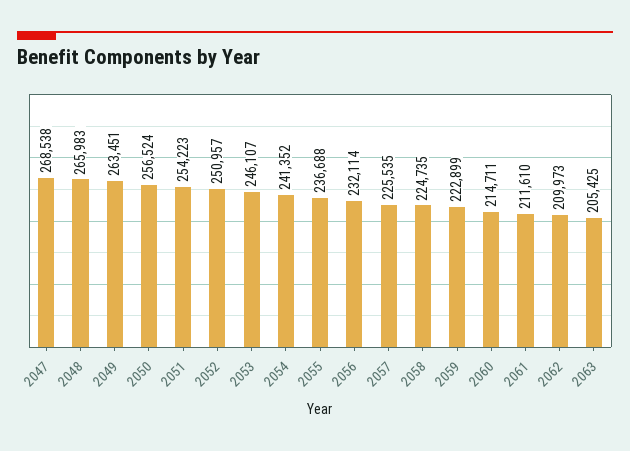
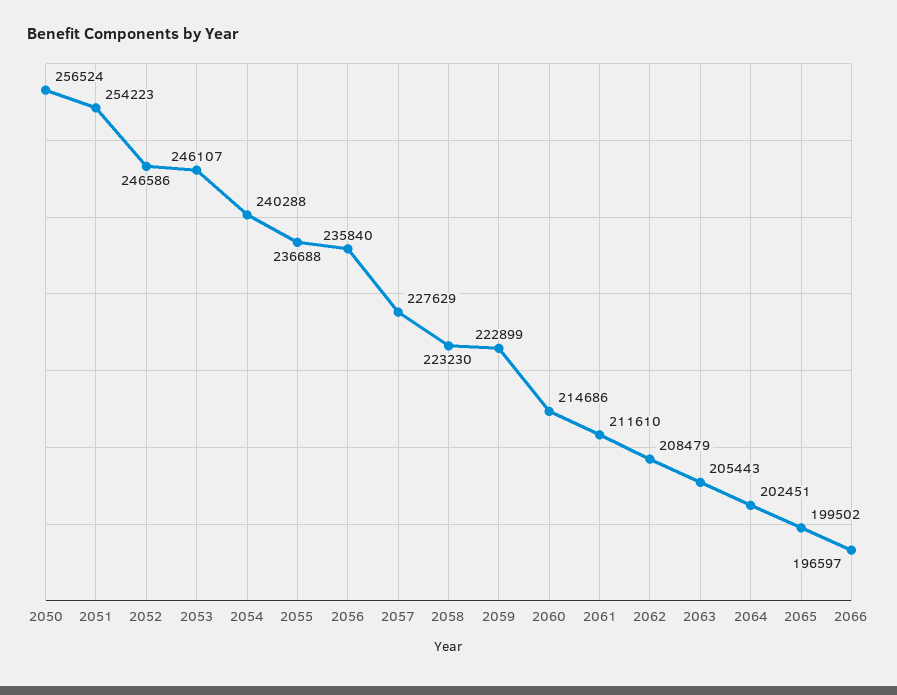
2047: 268538 -> none
2048: 265983 -> none
2049: 263451 -> none
2052: 250957 -> 246586
2054: 241352 -> 240288
2056: 232114 -> 235840
2057: 225535 -> 227629
2058: 224735 -> 223230
2060: 214711 -> 214686
2062: 209973 -> 208479
2063: 205425 -> 205443
2064: none -> 202451
2065: none -> 199502
2066: none -> 196597

